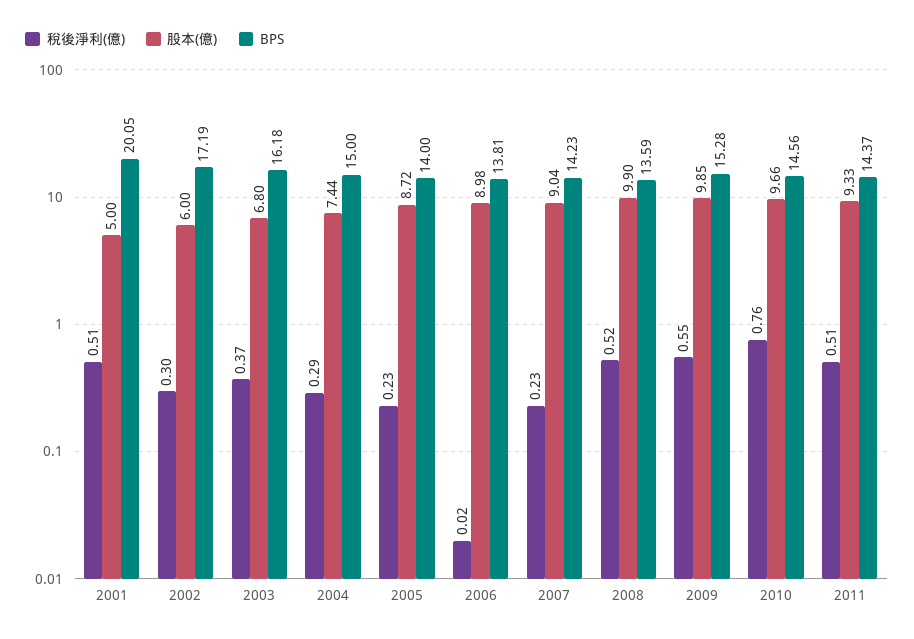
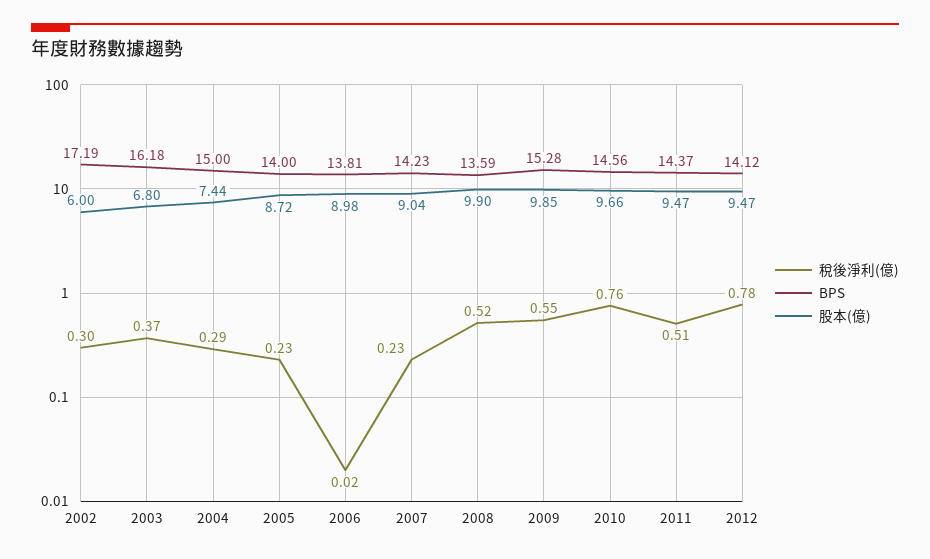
稅後淨利(億), 2001: 0.51 -> none
股本(億), 2001: 5 -> none
BPS, 2001: 20.05 -> none
股本(億), 2011: 9.33 -> 9.47
稅後淨利(億), 2012: none -> 0.78
BPS, 2012: none -> 14.12
股本(億), 2012: none -> 9.47

